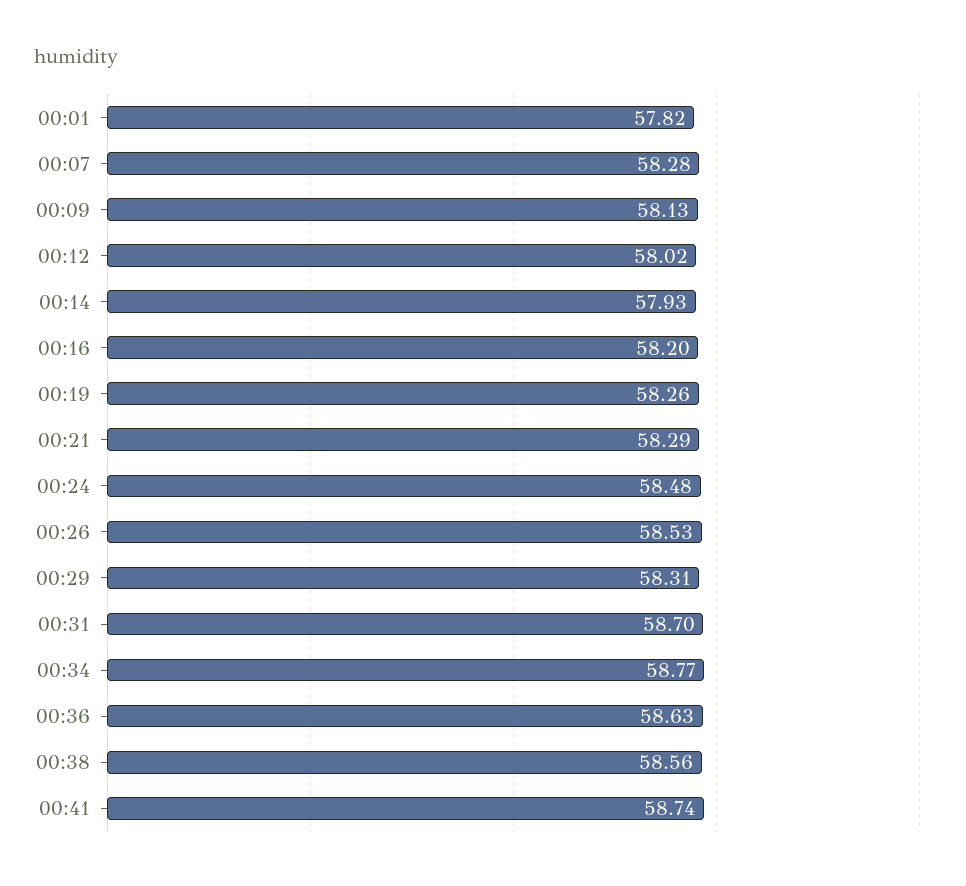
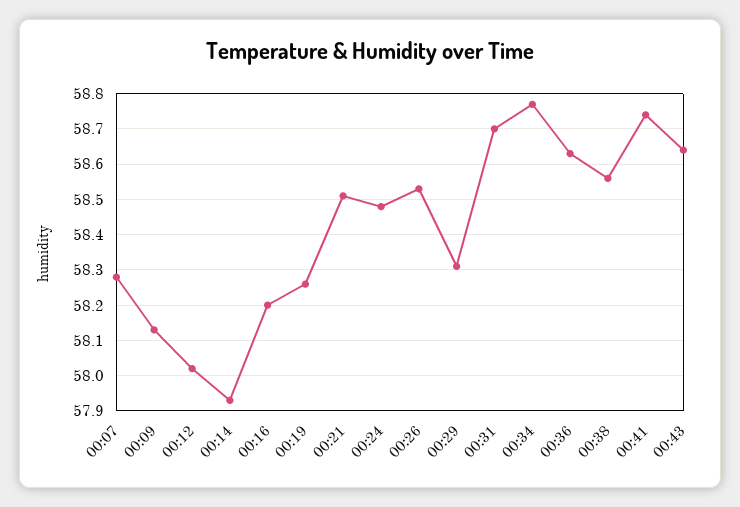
00:01: 57.82 -> none
00:21: 58.29 -> 58.5
00:43: none -> 58.65

